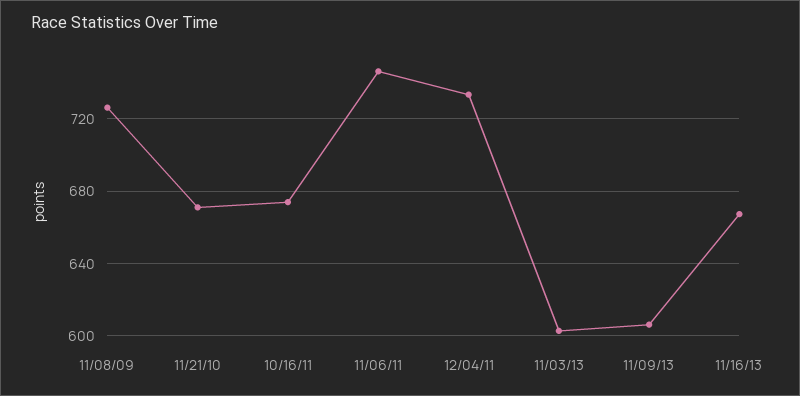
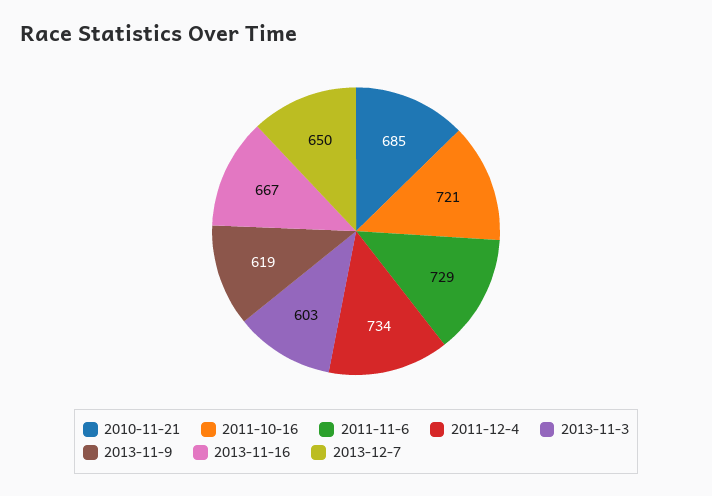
11/08/09: 725 -> none
11/21/10: 670 -> 685
10/16/11: 675 -> 721
11/06/11: 745 -> 729
11/09/13: 605 -> 619
2013-12-7: none -> 650

